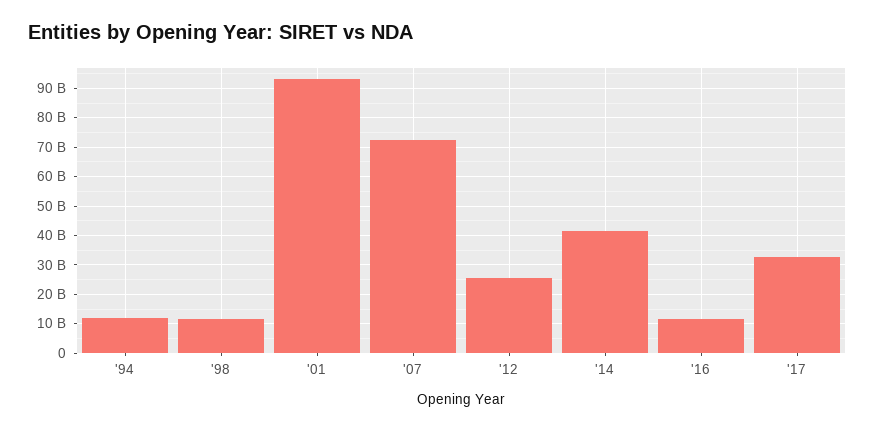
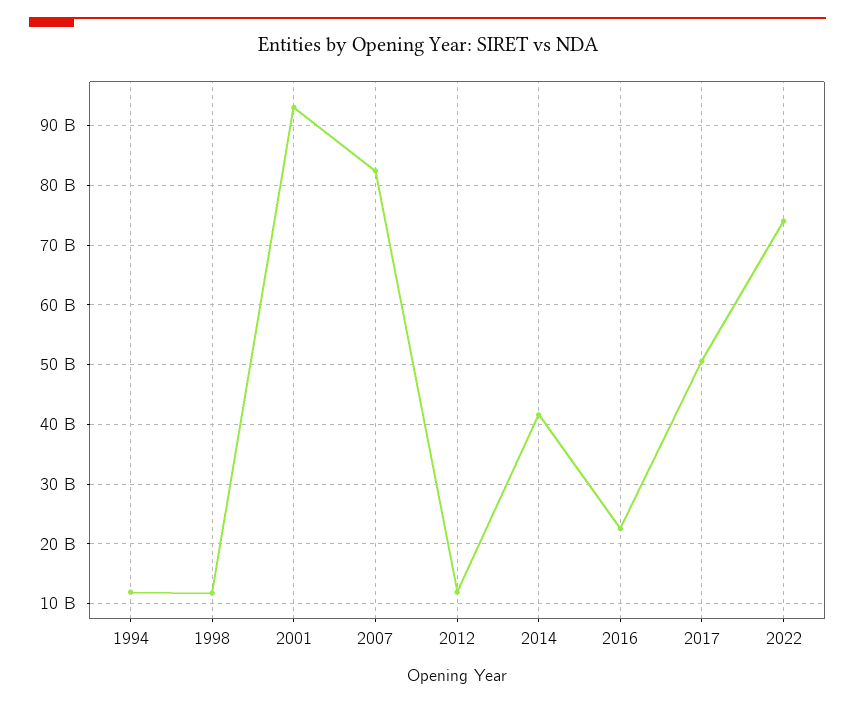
'07: 72500000000 -> 82000000000
'12: 25000000000 -> 12000000000
'16: 12500000000 -> 22000000000
'17: 32500000000 -> 50000000000
2022: none -> 74000000000

